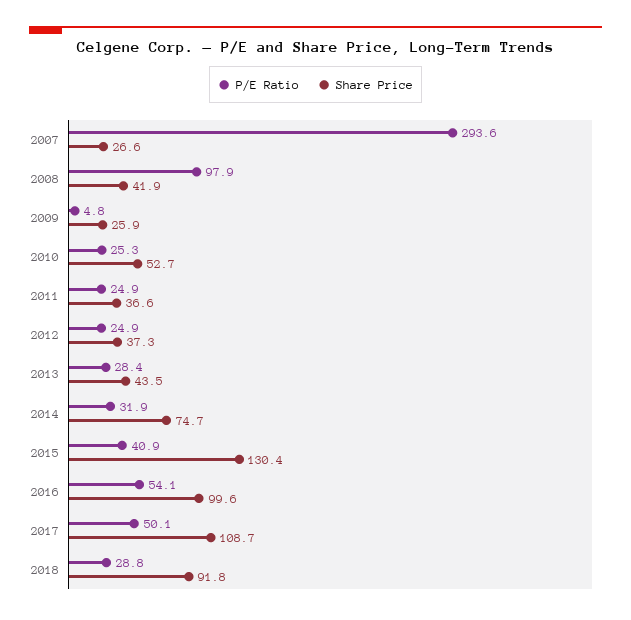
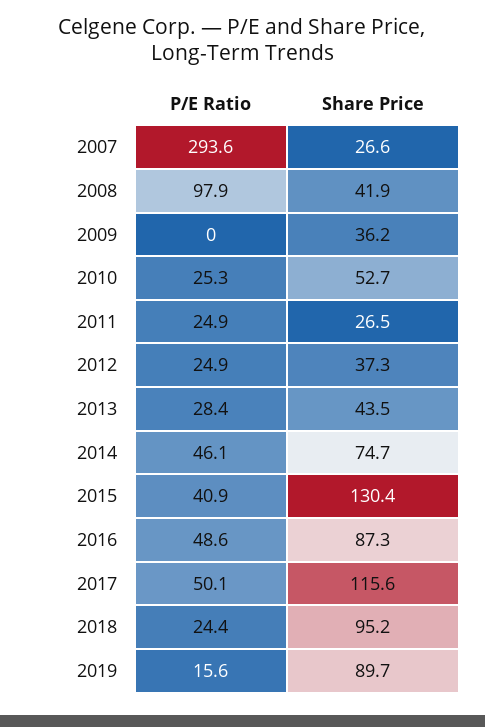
P/E Ratio, 2009: 4.8 -> 0
Share Price, 2009: 25.9 -> 36.2
Share Price, 2011: 36.6 -> 26.5
P/E Ratio, 2014: 31.9 -> 46.1
P/E Ratio, 2016: 54.1 -> 48.6
Share Price, 2016: 99.6 -> 87.3
Share Price, 2017: 108.7 -> 115.6
P/E Ratio, 2018: 28.8 -> 24.4
Share Price, 2018: 91.8 -> 95.2
P/E Ratio, 2019: none -> 15.6
Share Price, 2019: none -> 89.7

